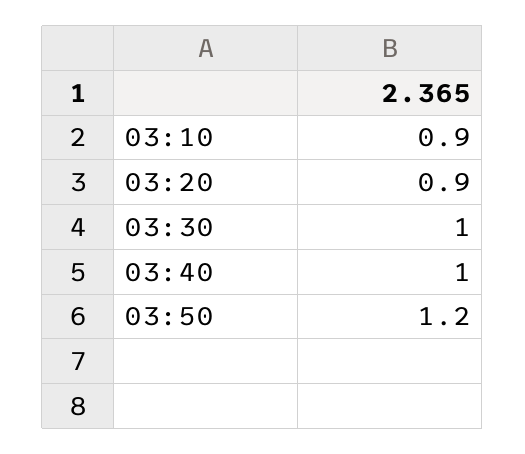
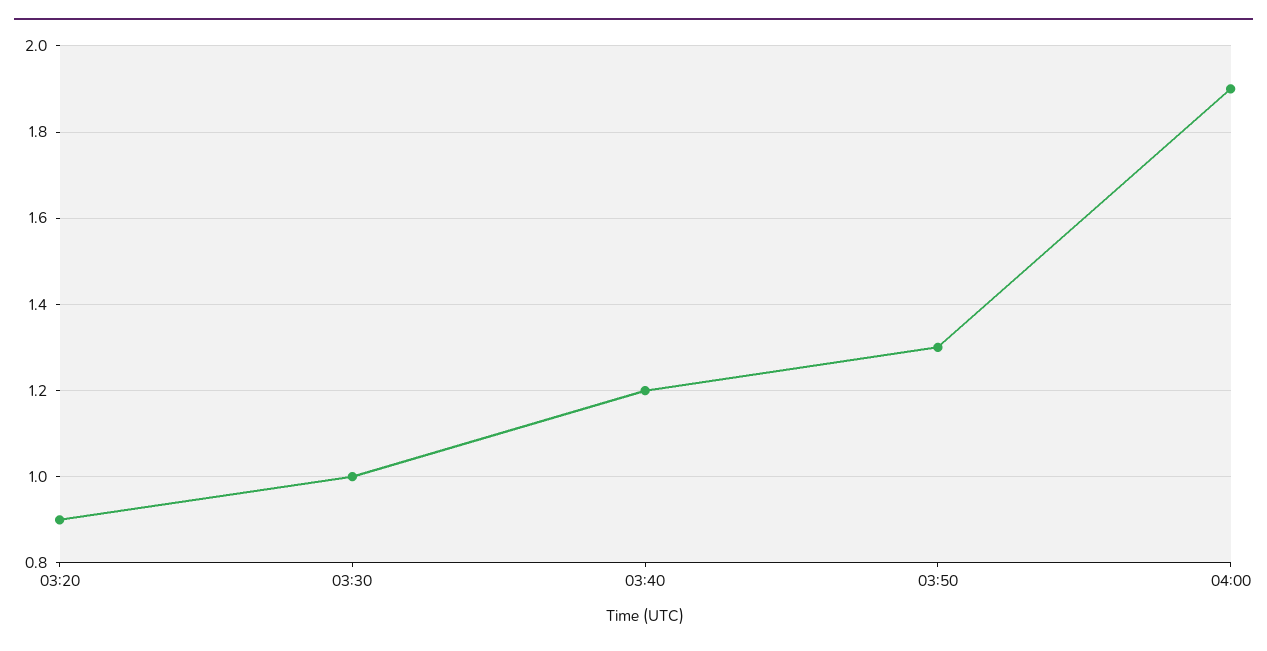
03:10: 0.9 -> none
03:40: 1 -> 1.2
03:50: 1.2 -> 1.3
04:00: none -> 1.9

